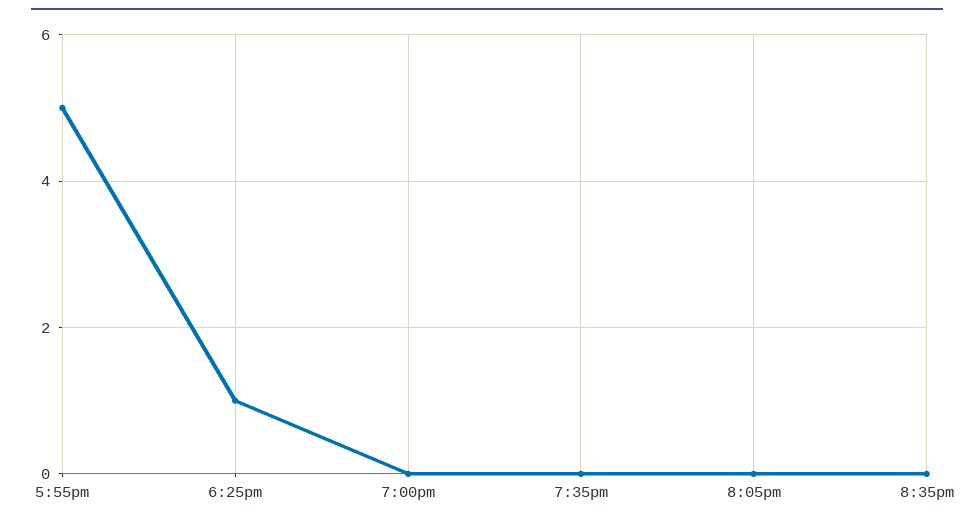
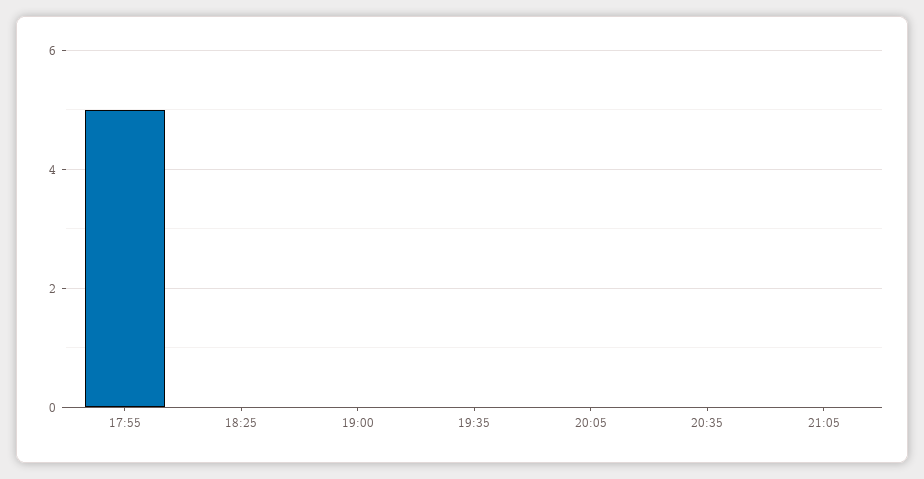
6:25pm: 1 -> 0
21:05: none -> 0

